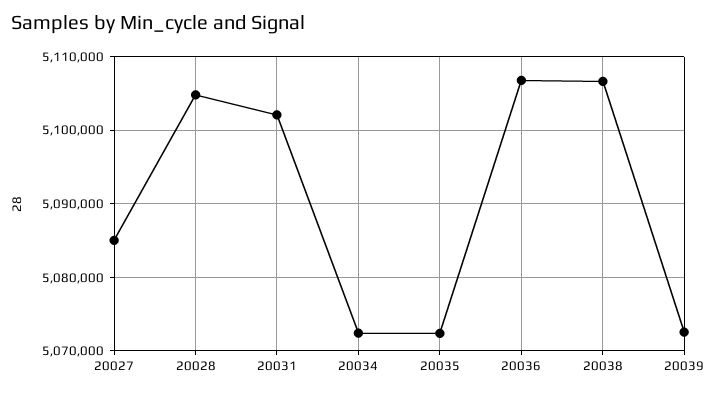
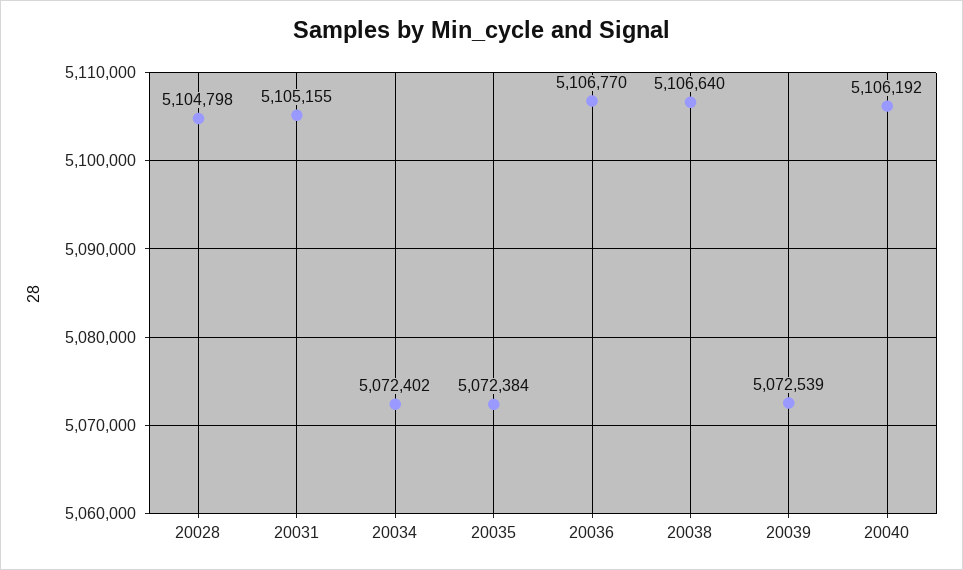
20027: 5085000 -> none
20031: 5102000 -> 5105155
20040: none -> 5106192

